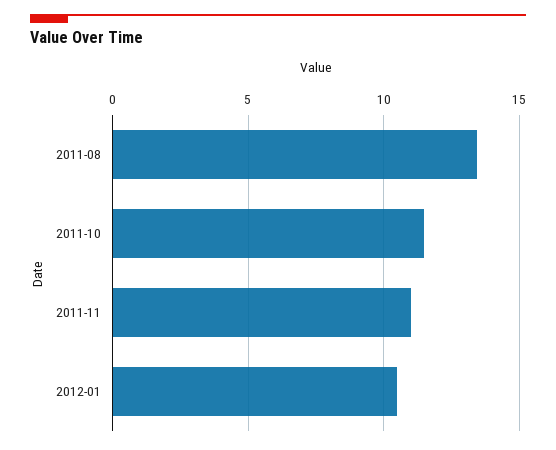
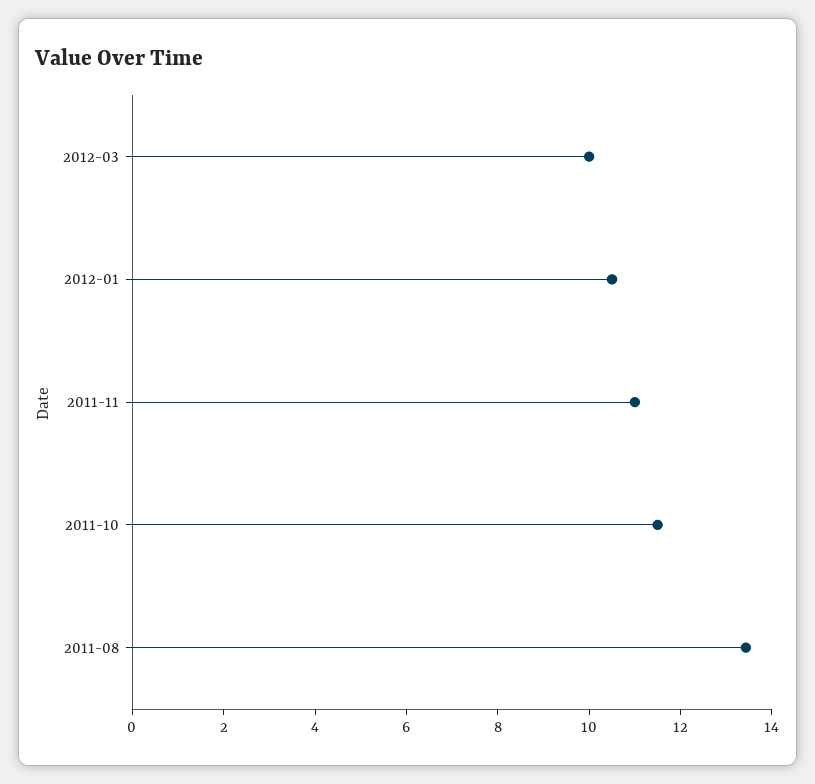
2012-03: none -> 10

